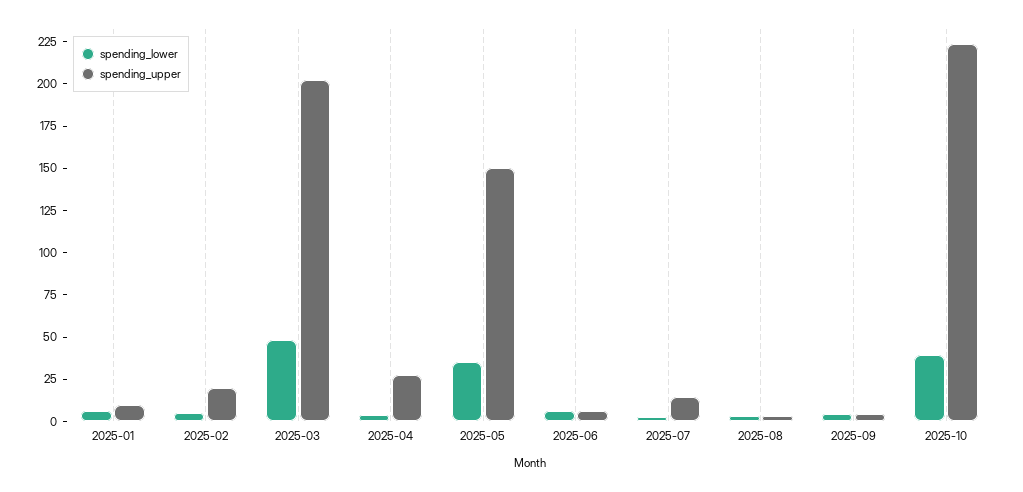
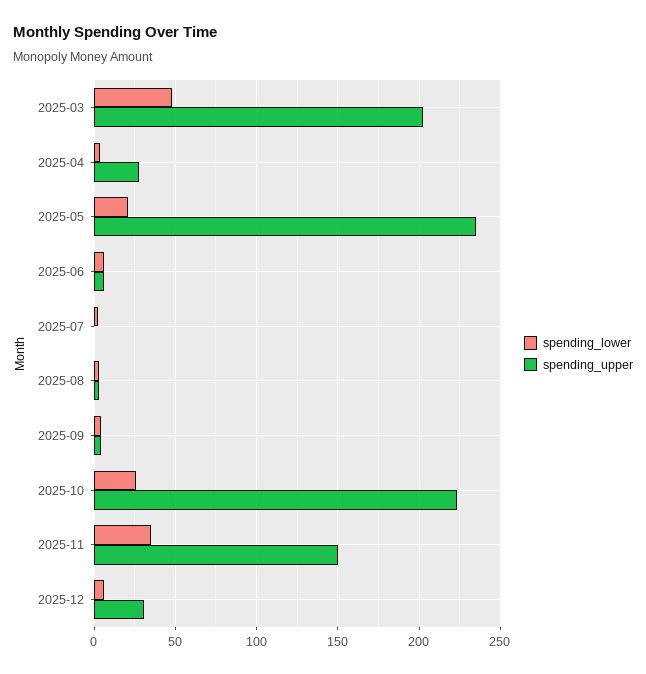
spending_lower, 2025-01: 5 -> none
spending_upper, 2025-01: 10 -> none
spending_lower, 2025-02: 5 -> none
spending_upper, 2025-02: 20 -> none
spending_lower, 2025-05: 35 -> 20
spending_upper, 2025-05: 150 -> 235
spending_upper, 2025-07: 15 -> 0
spending_lower, 2025-10: 40 -> 25
spending_lower, 2025-11: none -> 35
spending_upper, 2025-11: none -> 150
spending_lower, 2025-12: none -> 5
spending_upper, 2025-12: none -> 30

